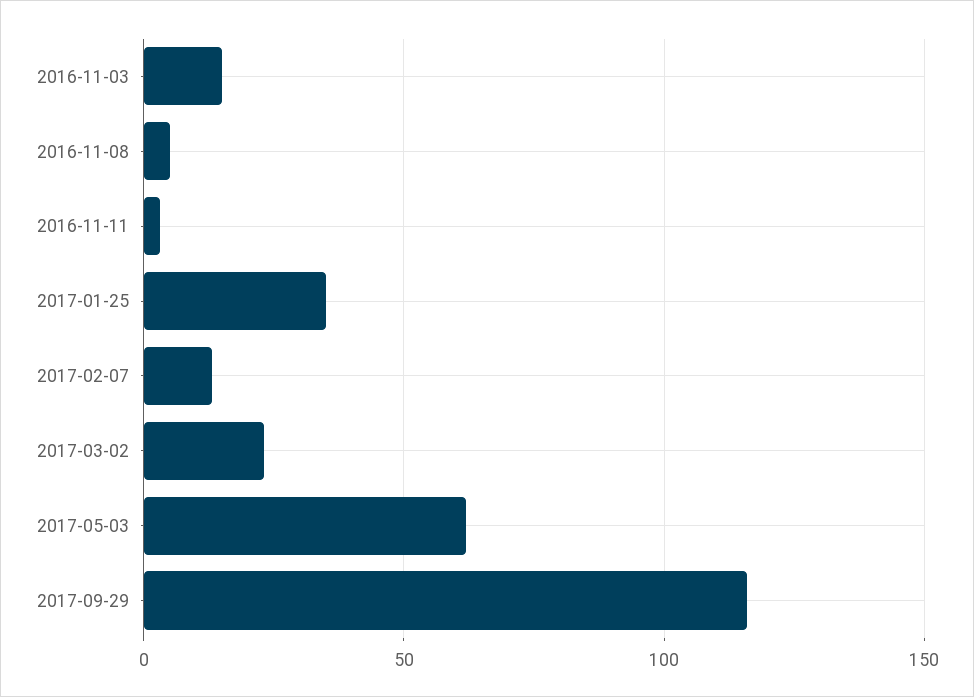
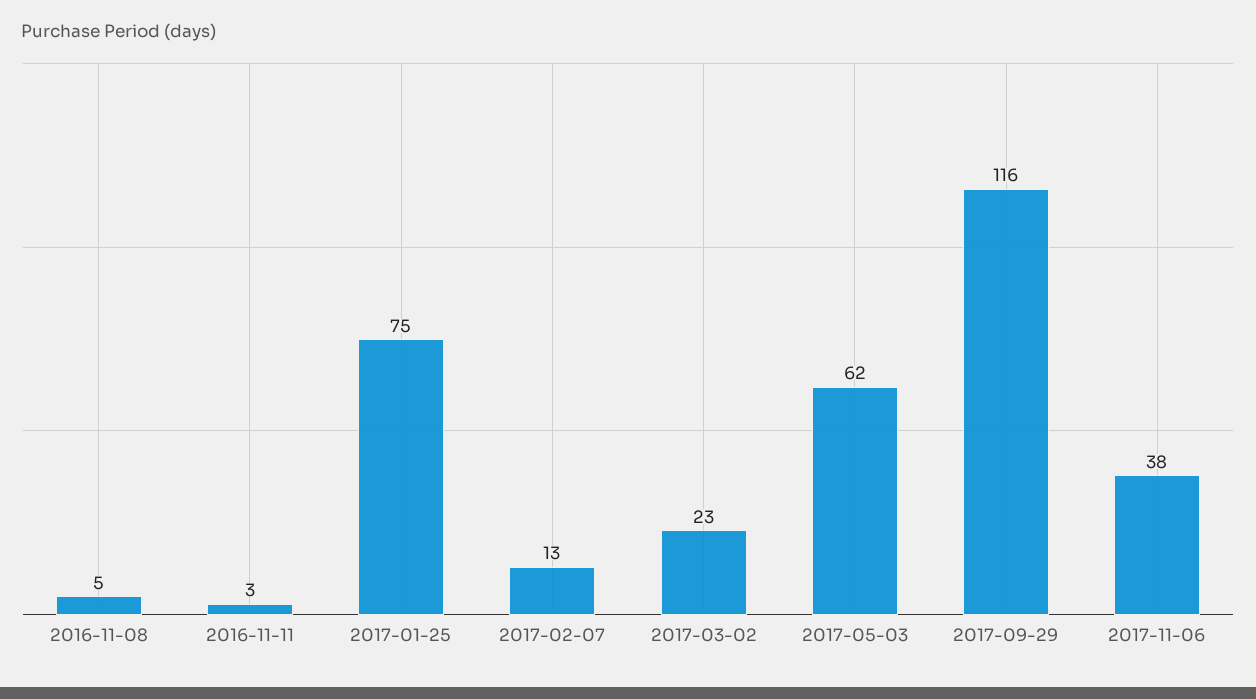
2016-11-03: 15 -> none
2017-01-25: 35 -> 75
2017-11-06: none -> 38

